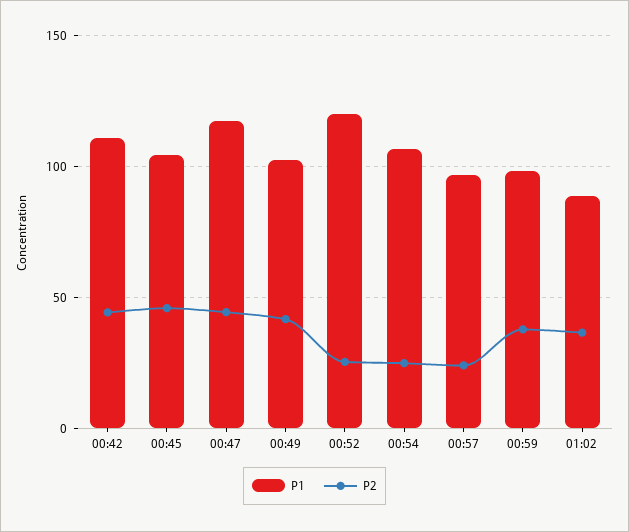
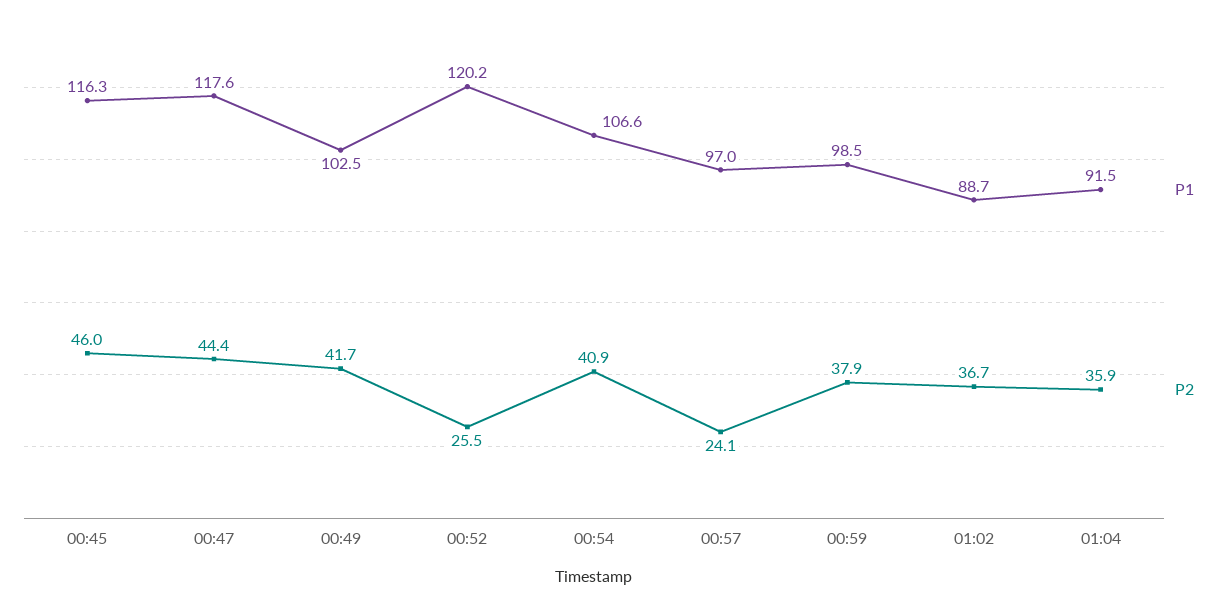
P1, 00:42: 110 -> none
P2, 00:42: 45 -> none
P1, 00:45: 105 -> 116.3
P2, 00:54: 25 -> 40.9
P1, 01:04: none -> 91.5
P2, 01:04: none -> 35.9

